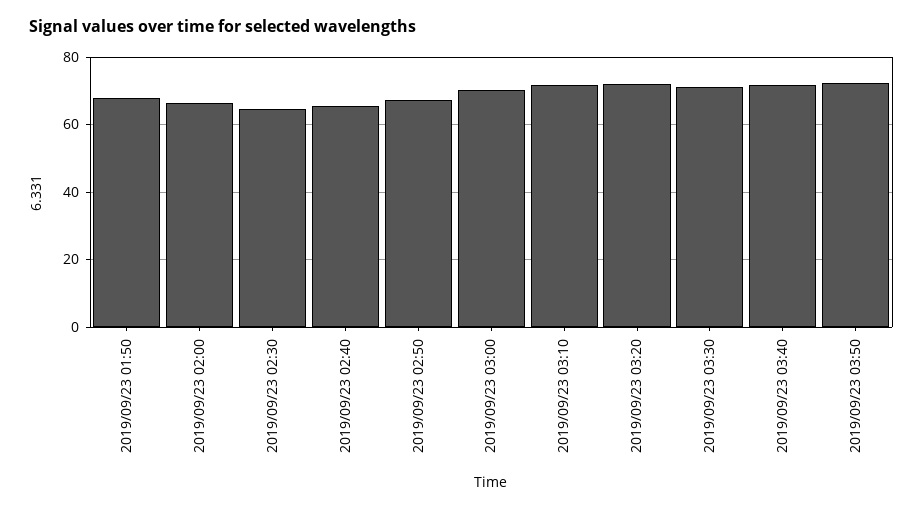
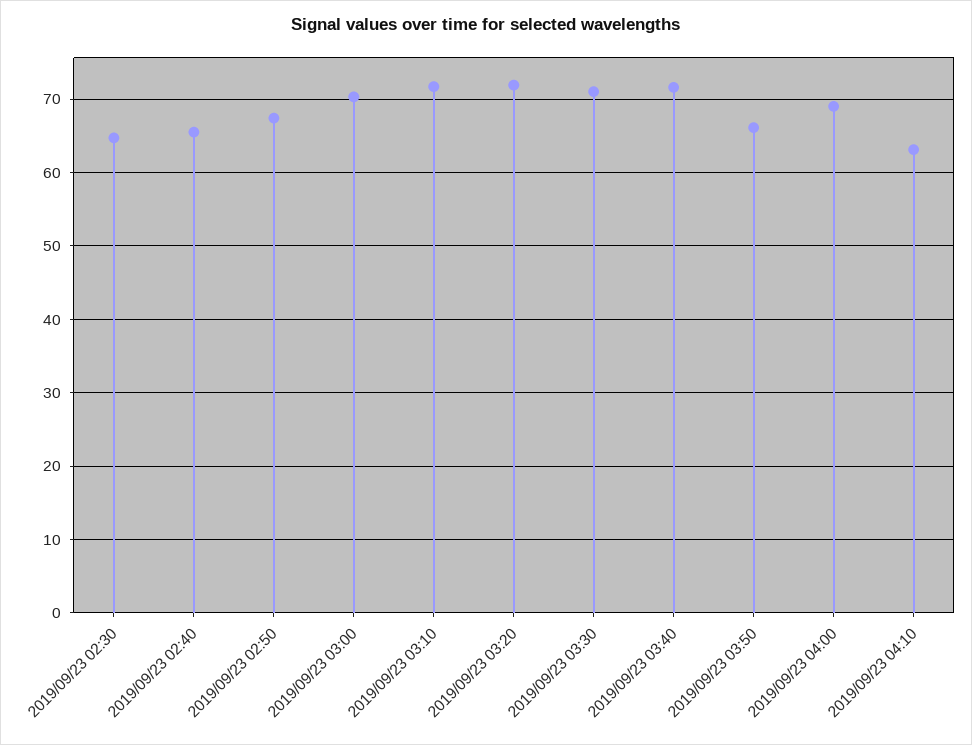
2019/09/23 01:50: 68 -> none
2019/09/23 02:00: 66 -> none
2019/09/23 03:50: 72 -> 66
2019/09/23 04:00: none -> 69
2019/09/23 04:10: none -> 63

